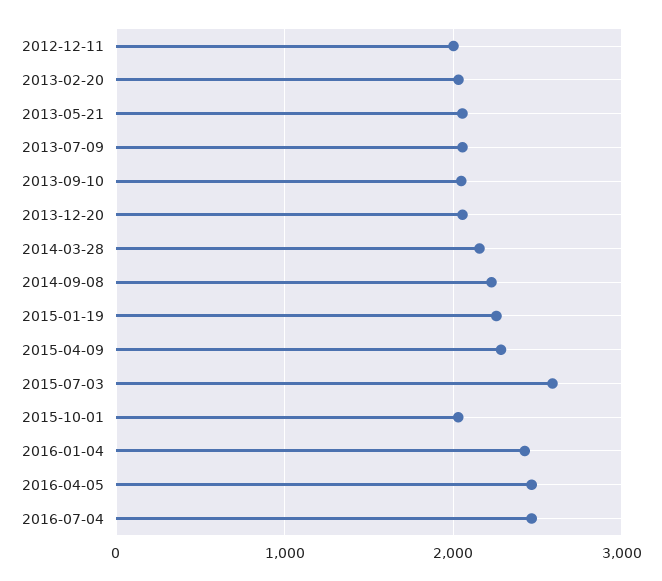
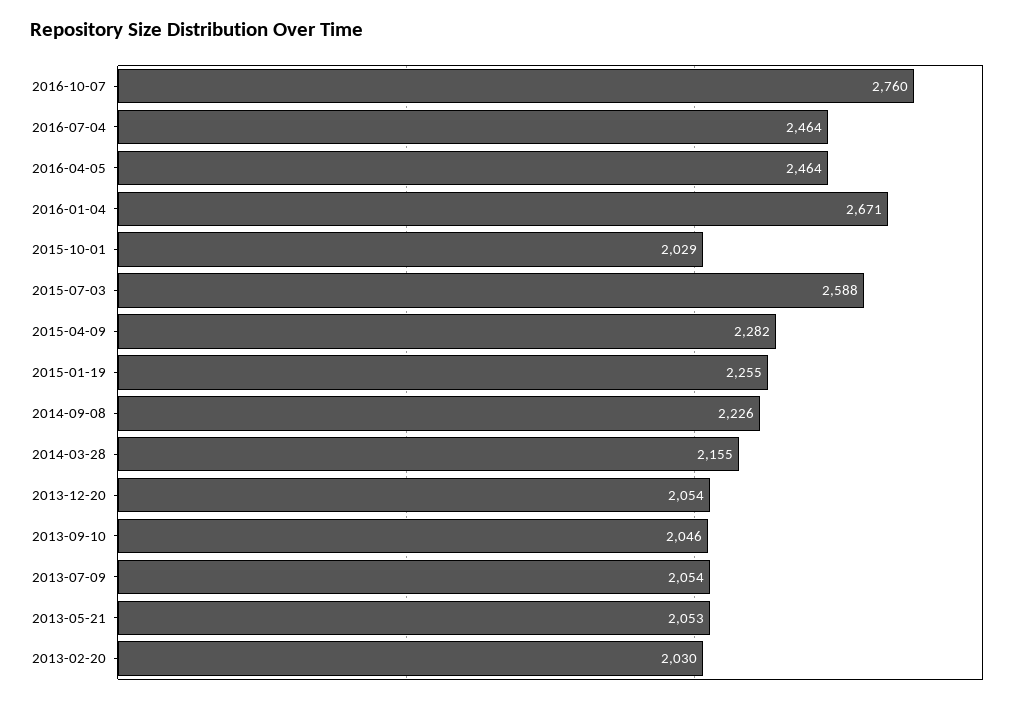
2012-12-11: 2000 -> none
2016-01-04: 2400 -> 2671
2016-10-07: none -> 2760

